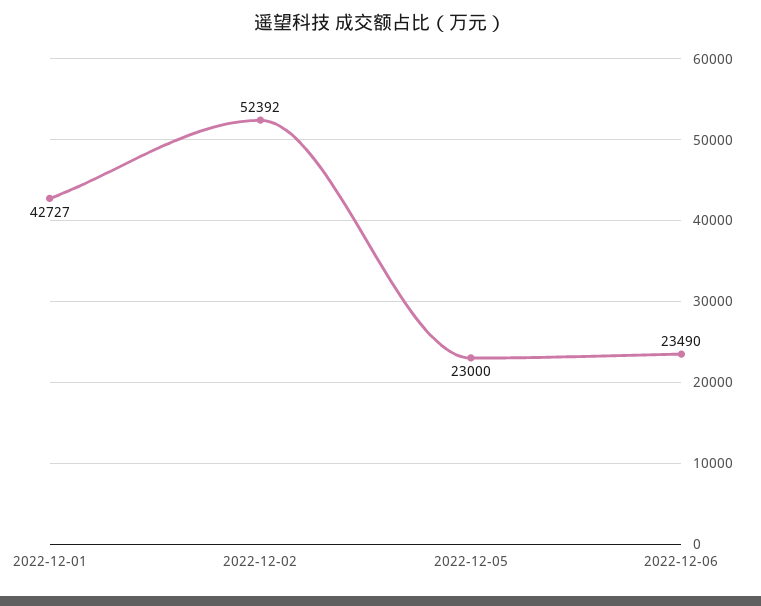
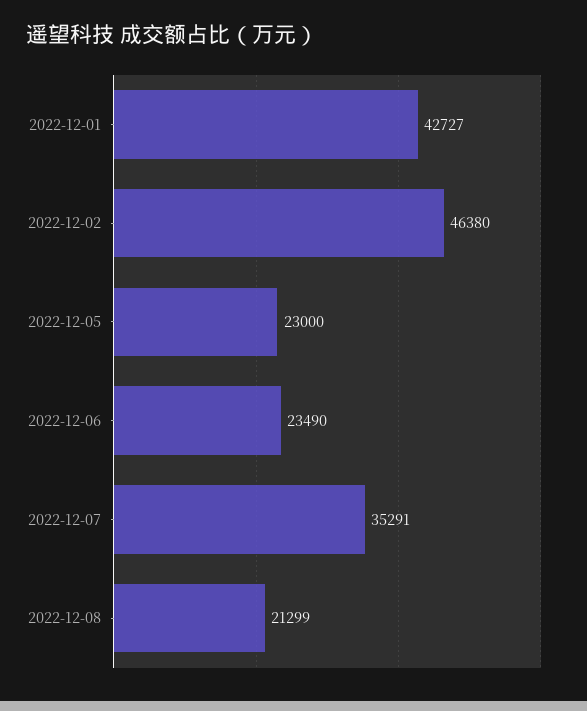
2022-12-02: 52392 -> 46380
2022-12-07: none -> 35291
2022-12-08: none -> 21299

